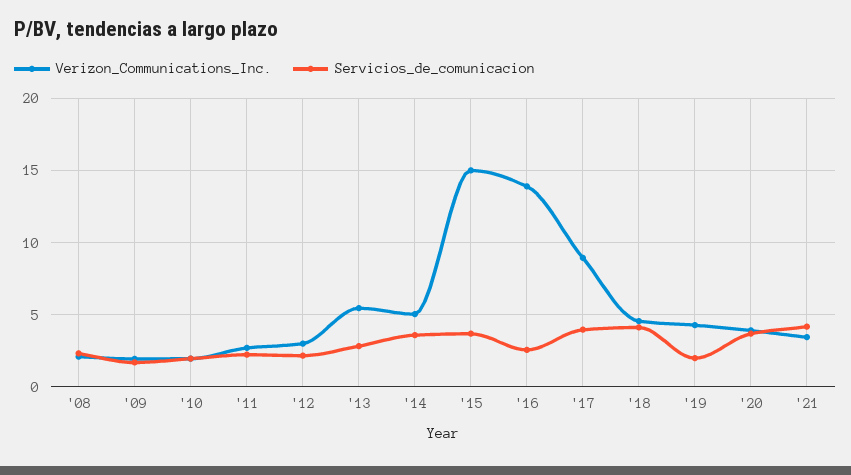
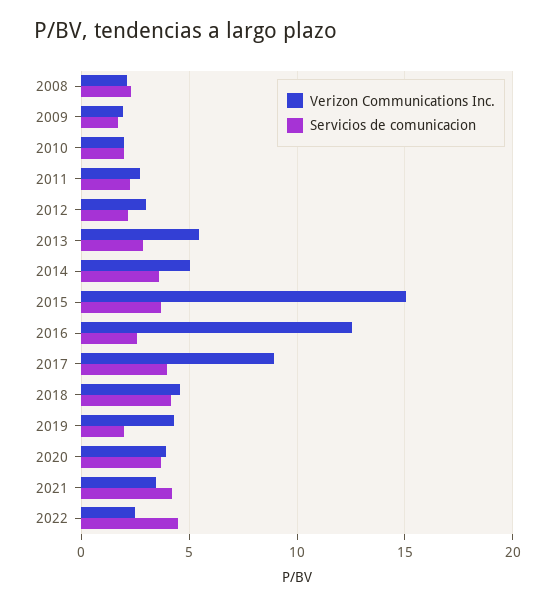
Verizon_Communications_Inc., '16: 14 -> 12.5
Verizon_Communications_Inc., 2022: none -> 2.5
Servicios_de_comunicacion, 2022: none -> 4.5

